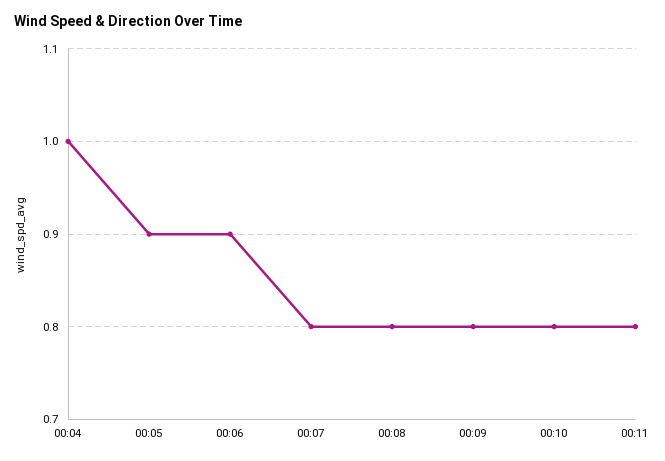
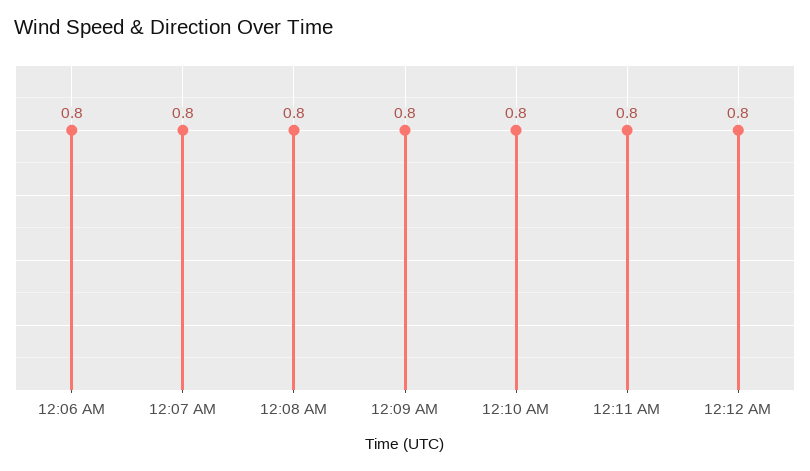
00:04: 1 -> none
00:05: 0.9 -> none
00:06: 0.9 -> 0.8
12:12 AM: none -> 0.8

